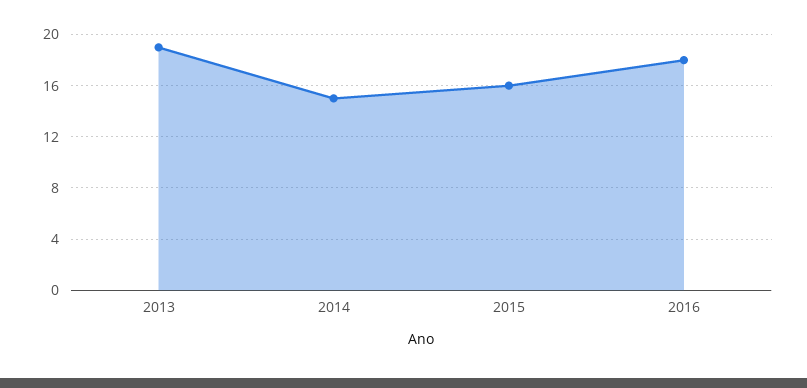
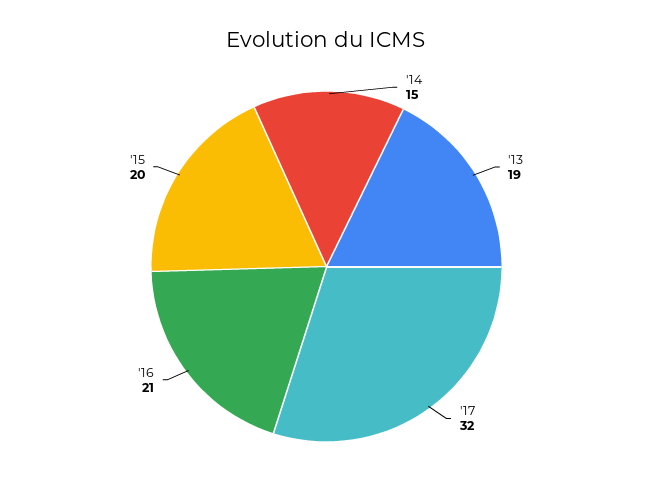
2015: 16 -> 20
2016: 18 -> 21
'17: none -> 32

